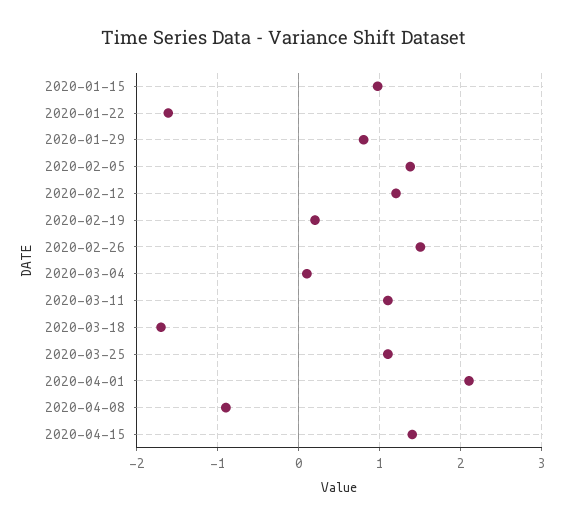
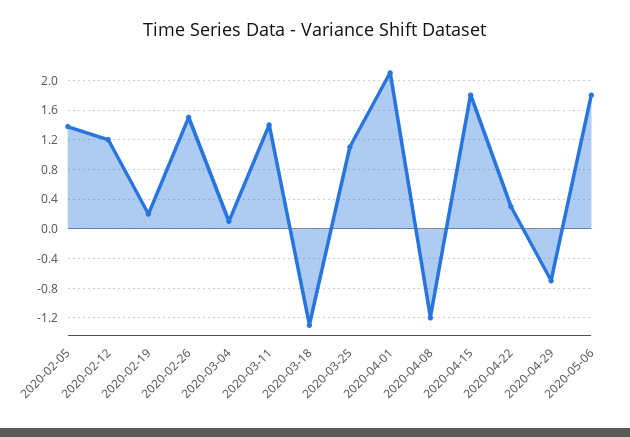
2020-01-15: 1 -> none
2020-01-22: -1.6 -> none
2020-01-29: 0.8 -> none
2020-03-11: 1.1 -> 1.4
2020-03-18: -1.7 -> -1.3
2020-04-08: -0.9 -> -1.2
2020-04-15: 1.4 -> 1.8
2020-04-22: none -> 0.3
2020-04-29: none -> -0.7
2020-05-06: none -> 1.8

